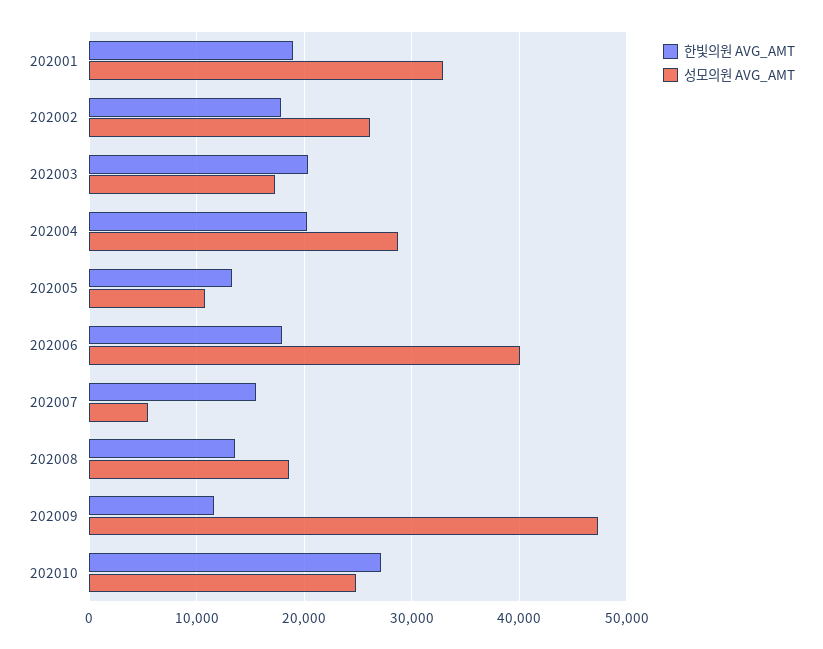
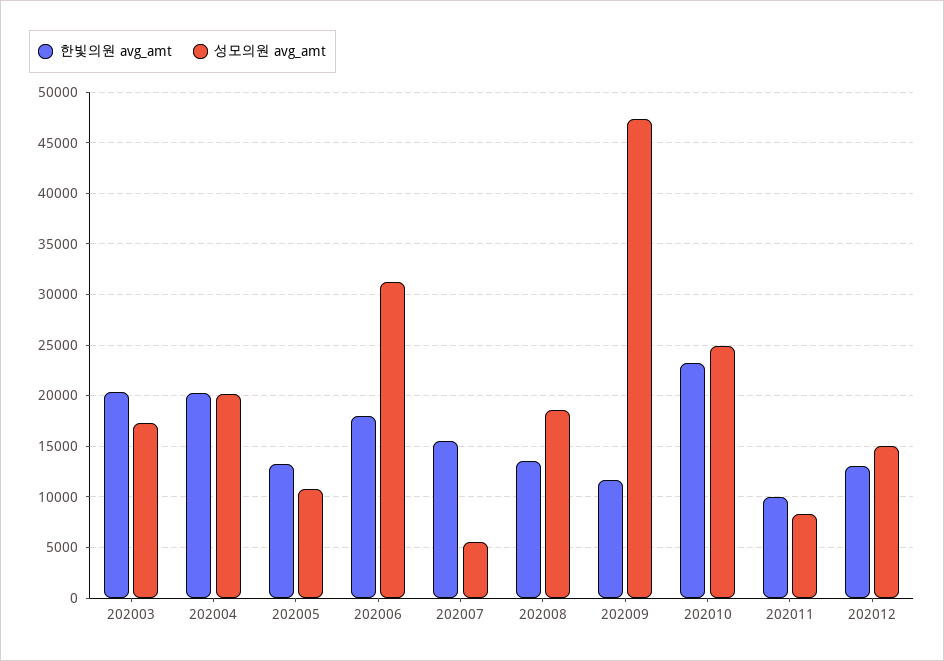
한빛의원 AVG_AMT, 202001: 19000 -> none
성모의원 AVG_AMT, 202001: 33000 -> none
한빛의원 AVG_AMT, 202002: 18000 -> none
성모의원 AVG_AMT, 202002: 26000 -> none
성모의원 AVG_AMT, 202004: 29000 -> 20000
성모의원 AVG_AMT, 202006: 40000 -> 31000
한빛의원 AVG_AMT, 202010: 27000 -> 23000
한빛의원 AVG_AMT, 202011: none -> 10000
성모의원 AVG_AMT, 202011: none -> 8000
한빛의원 AVG_AMT, 202012: none -> 13000
성모의원 AVG_AMT, 202012: none -> 15000

